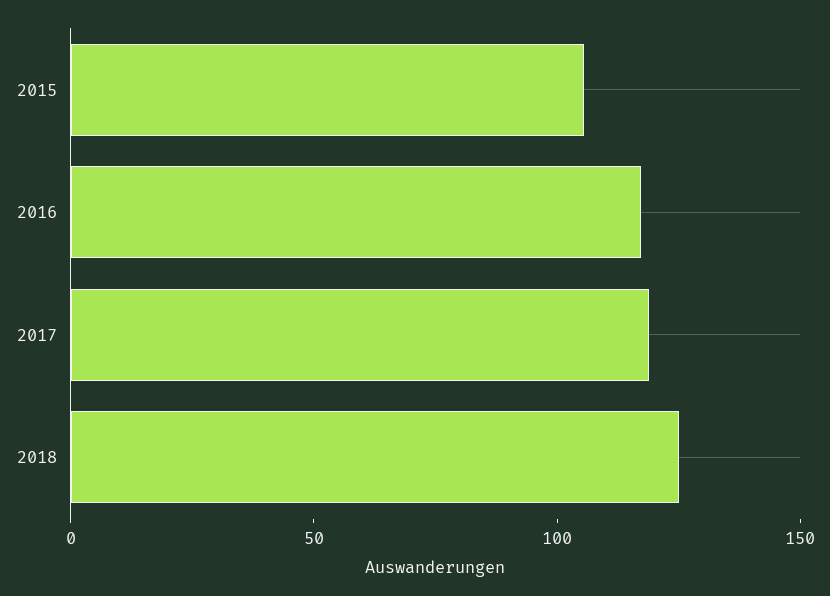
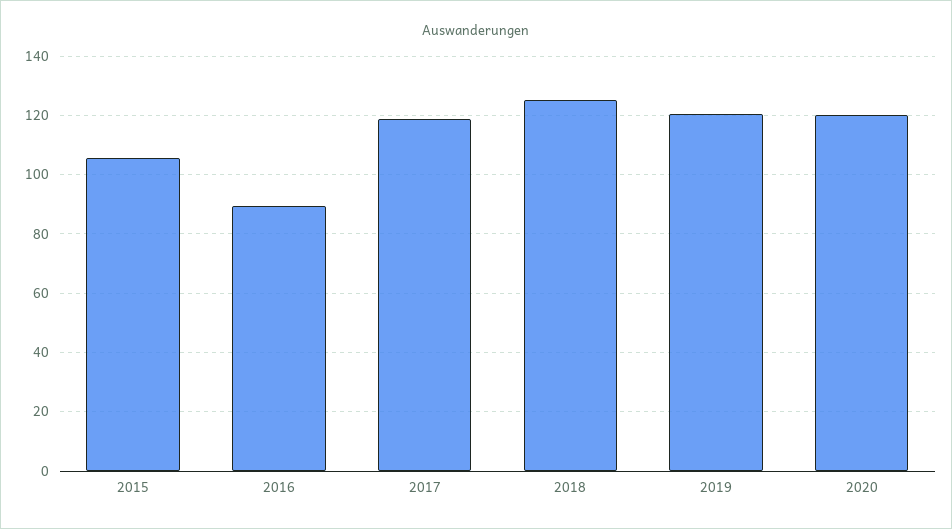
2016: 120 -> 90
2019: none -> 120
2020: none -> 120

